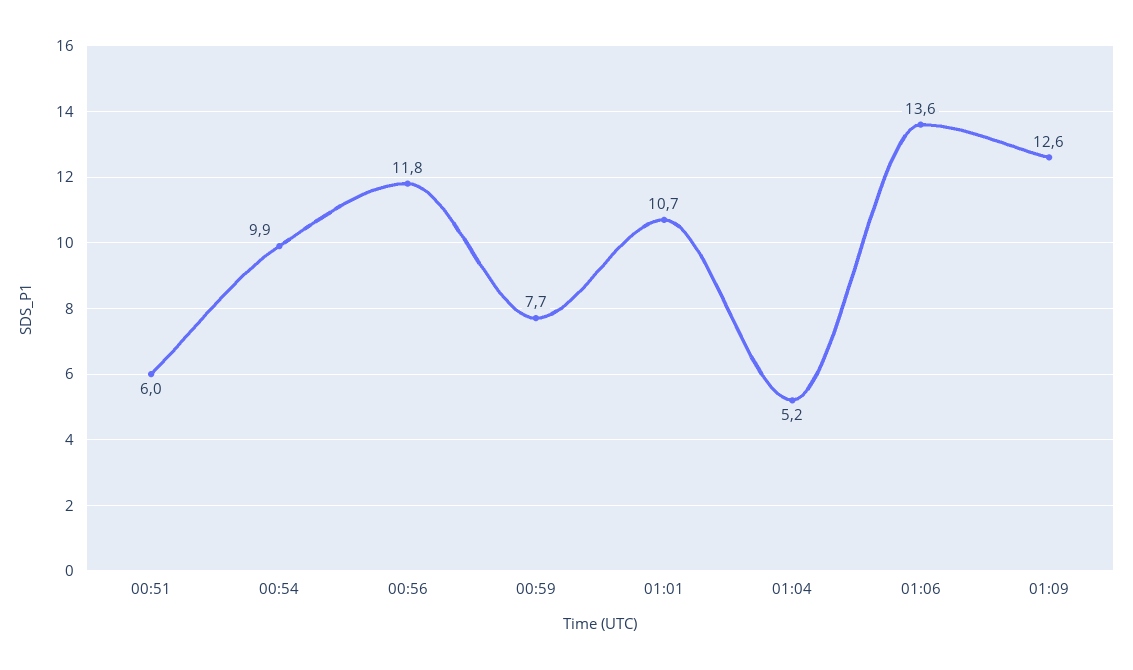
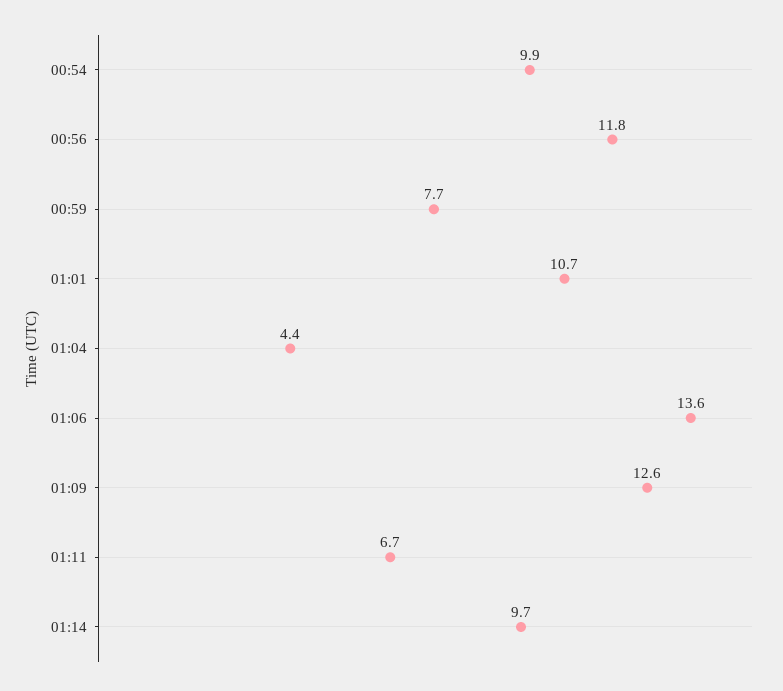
00:51: 6 -> none
01:04: 5.2 -> 4.4
01:11: none -> 6.7
01:14: none -> 9.7

